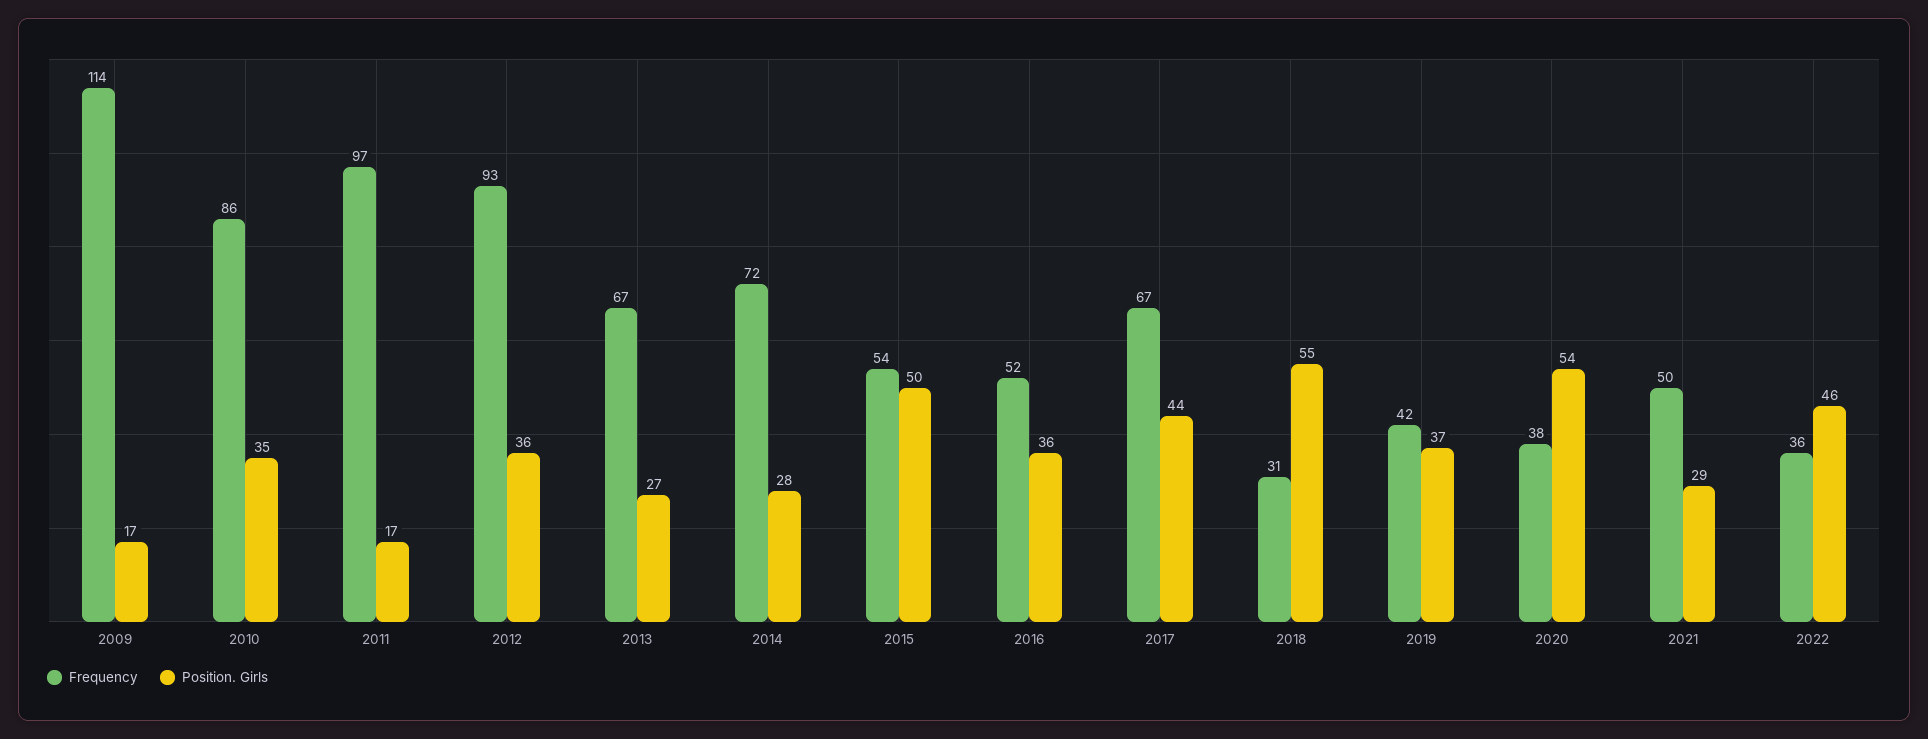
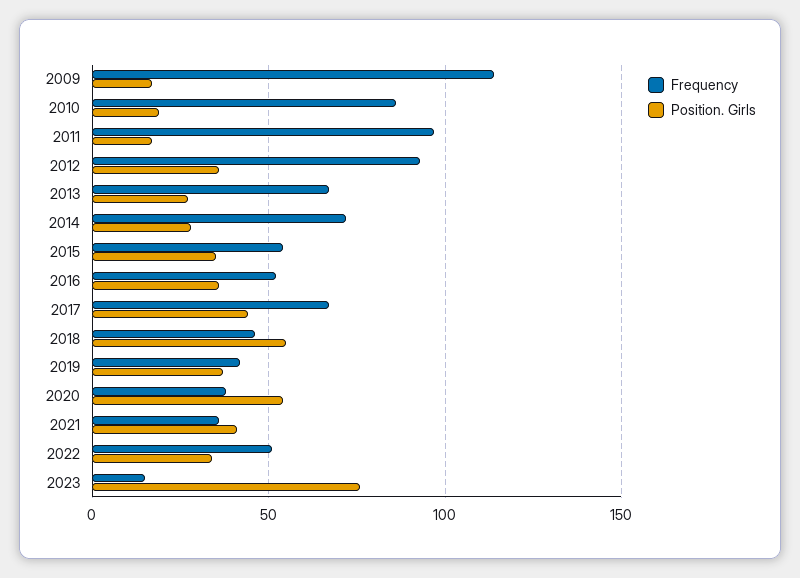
Position. Girls, 2010: 35 -> 20
Position. Girls, 2015: 50 -> 35
Frequency, 2018: 31 -> 45
Frequency, 2021: 50 -> 35
Position. Girls, 2021: 29 -> 40
Frequency, 2022: 36 -> 50
Position. Girls, 2022: 46 -> 35
Frequency, 2023: none -> 15
Position. Girls, 2023: none -> 75

